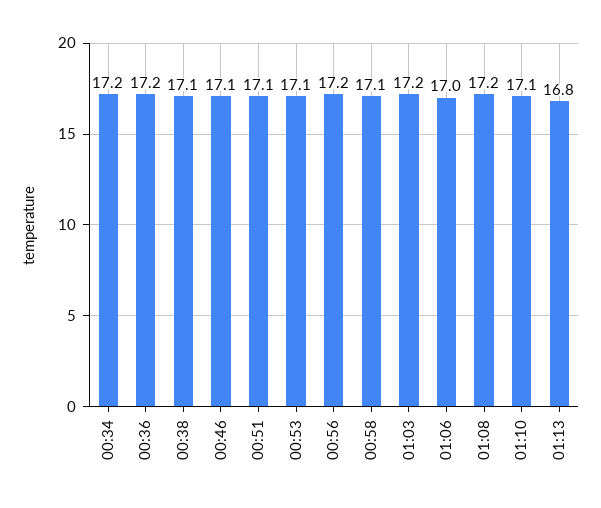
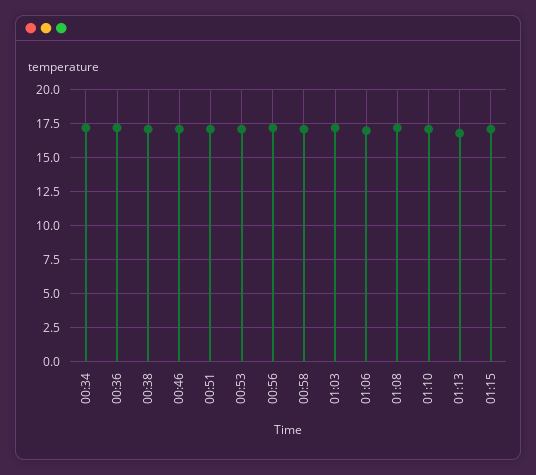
01:15: none -> 17

